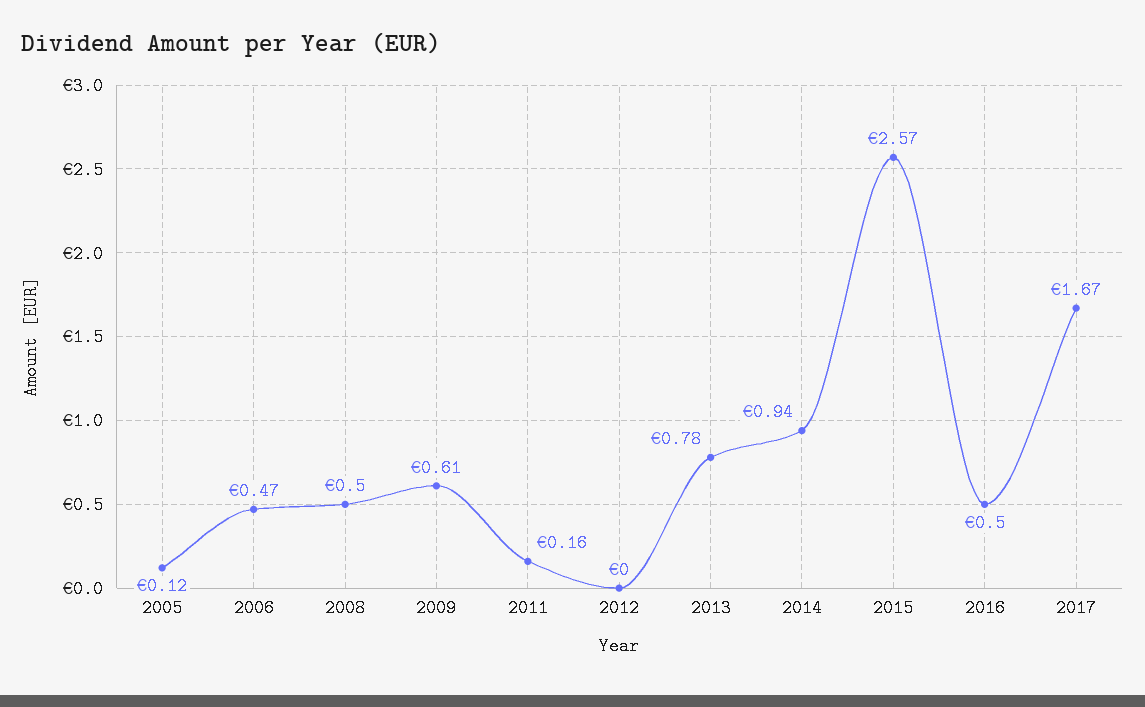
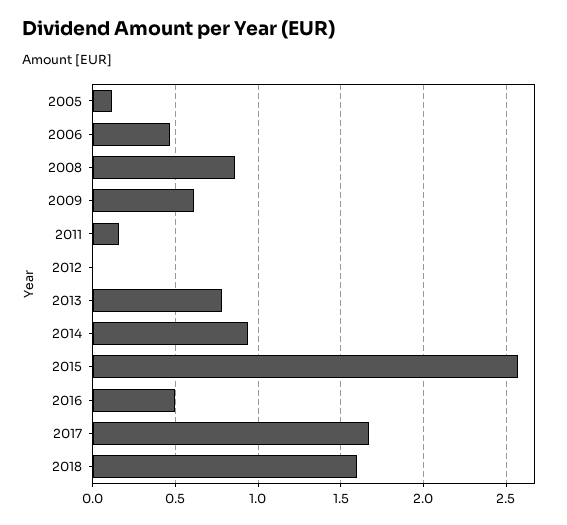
2008: 0.5 -> 0.85
2018: none -> 1.6

